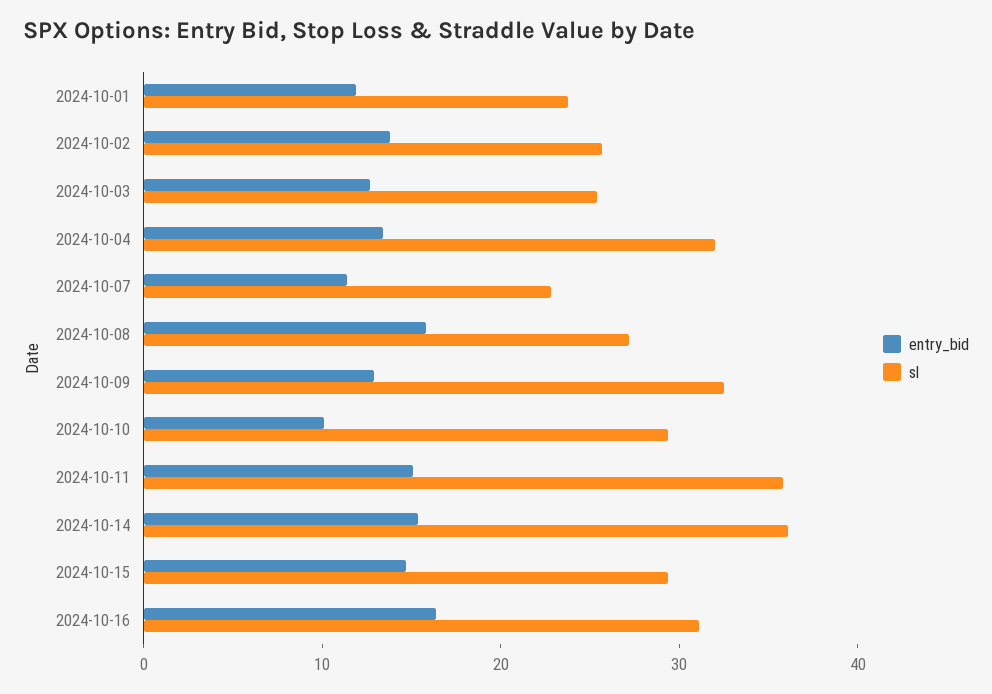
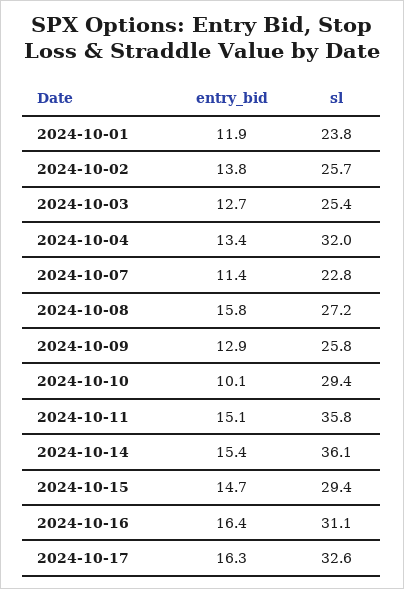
sl, 2024-10-09: 32 -> 25.8
entry_bid, 2024-10-17: none -> 16.3
sl, 2024-10-17: none -> 32.6

